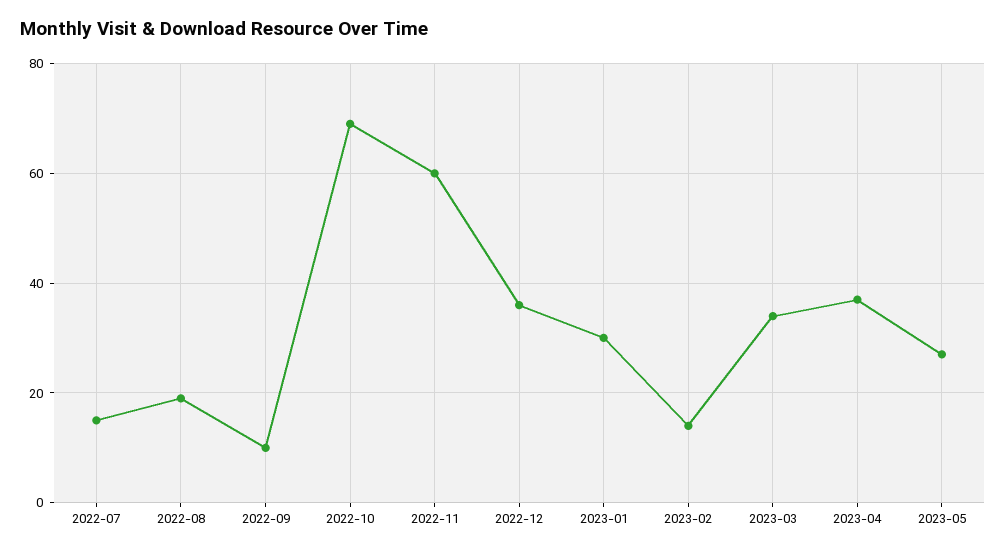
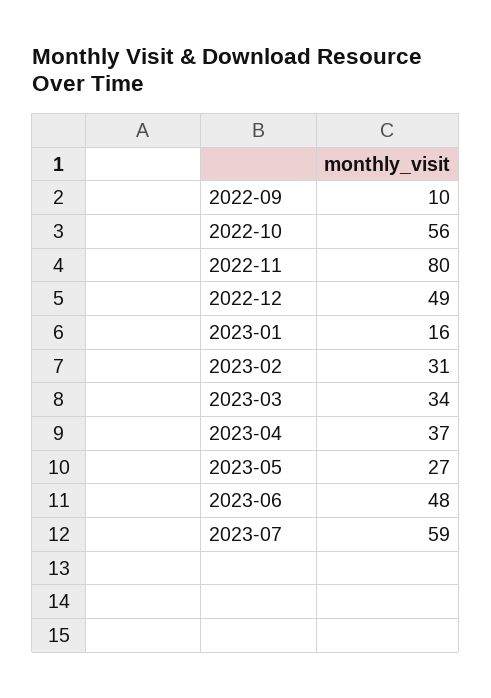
2022-07: 15 -> none
2022-08: 20 -> none
2022-10: 70 -> 56
2022-11: 60 -> 80
2022-12: 35 -> 49
2023-01: 30 -> 16
2023-02: 15 -> 31
2023-06: none -> 48
2023-07: none -> 59

